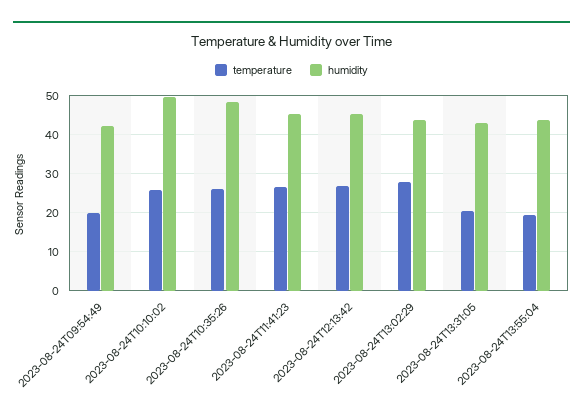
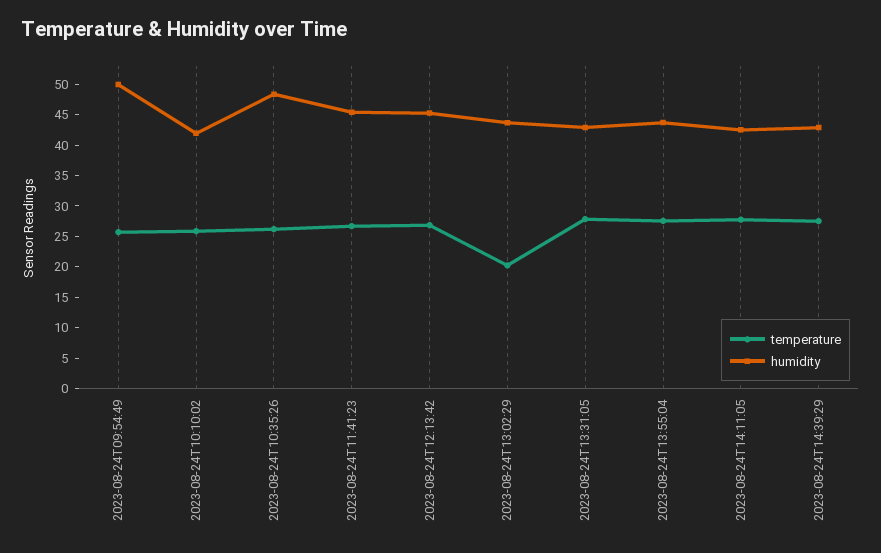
temperature, 2023-08-24T09:54:49: 20 -> 25
humidity, 2023-08-24T09:54:49: 42 -> 50
humidity, 2023-08-24T10:10:02: 50 -> 42.5
temperature, 2023-08-24T13:02:29: 28 -> 20
temperature, 2023-08-24T13:31:05: 20 -> 27.5
temperature, 2023-08-24T13:55:04: 20 -> 27.5
temperature, 2023-08-24T14:11:05: none -> 27.5
humidity, 2023-08-24T14:11:05: none -> 42.5
temperature, 2023-08-24T14:39:29: none -> 27.5
humidity, 2023-08-24T14:39:29: none -> 42.5

